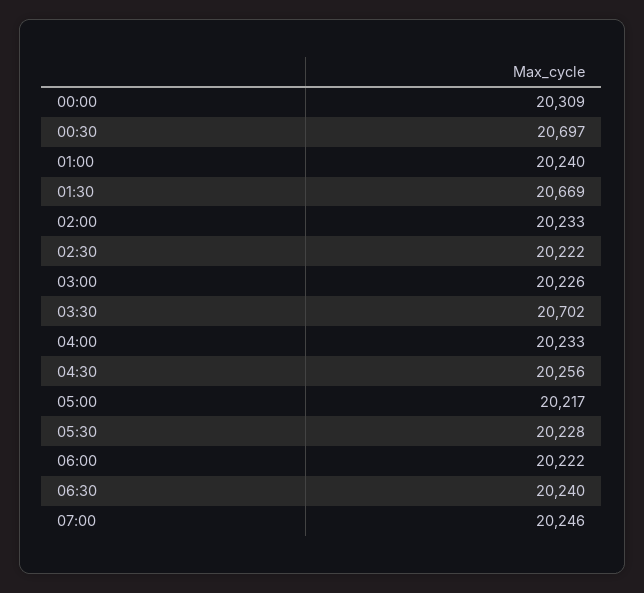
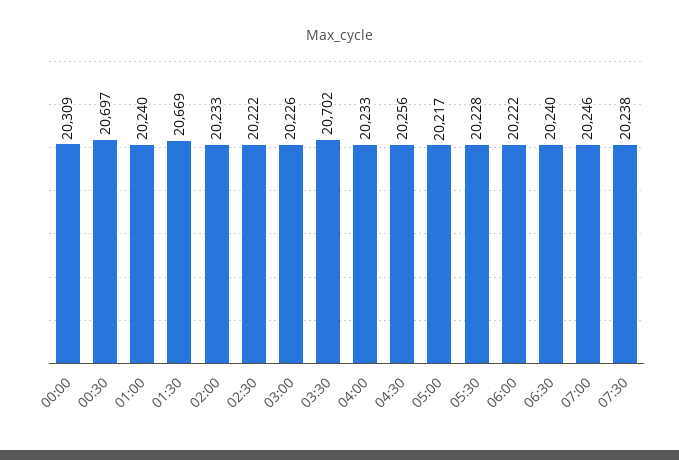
07:30: none -> 20238

